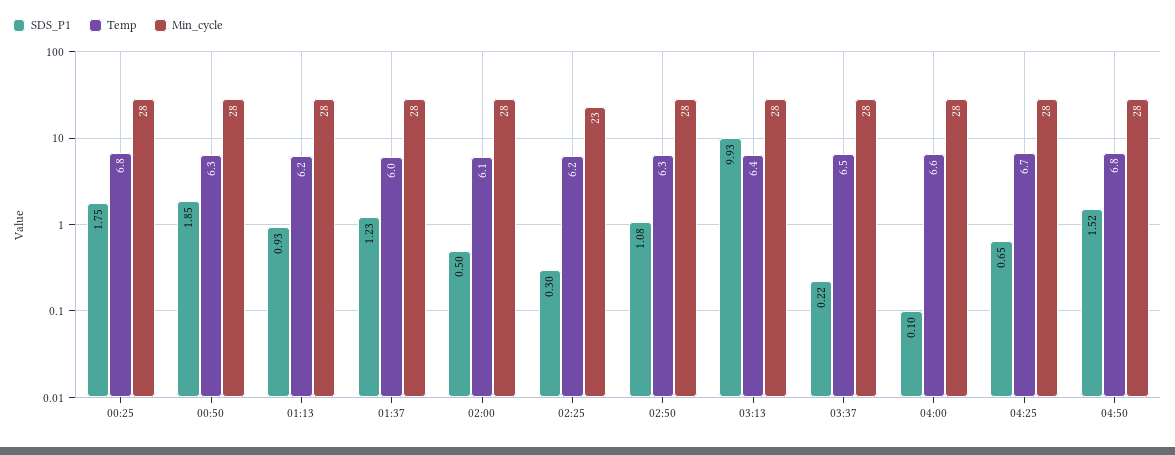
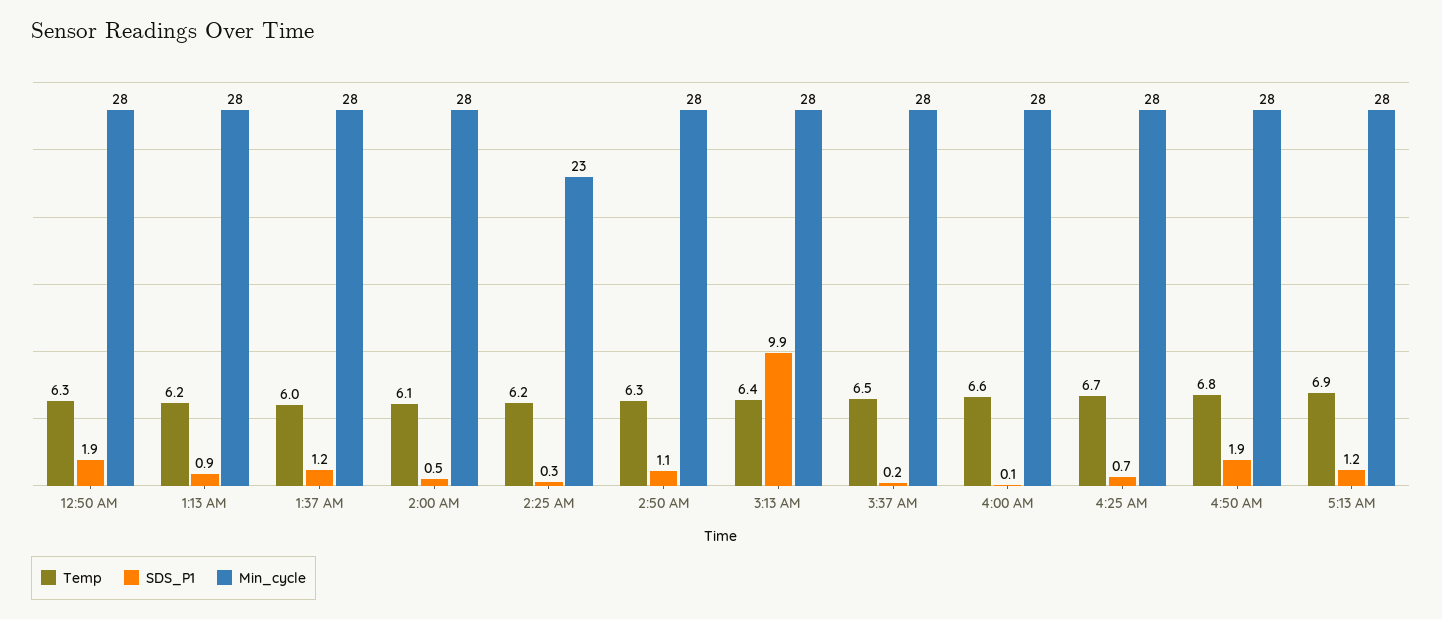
SDS_P1, 00:25: 1.75 -> none
Temp, 00:25: 6.8 -> none
Min_cycle, 00:25: 28 -> none
SDS_P1, 04:50: 1.52 -> 1.9
Temp, 5:13 AM: none -> 6.9
SDS_P1, 5:13 AM: none -> 1.2
Min_cycle, 5:13 AM: none -> 28

